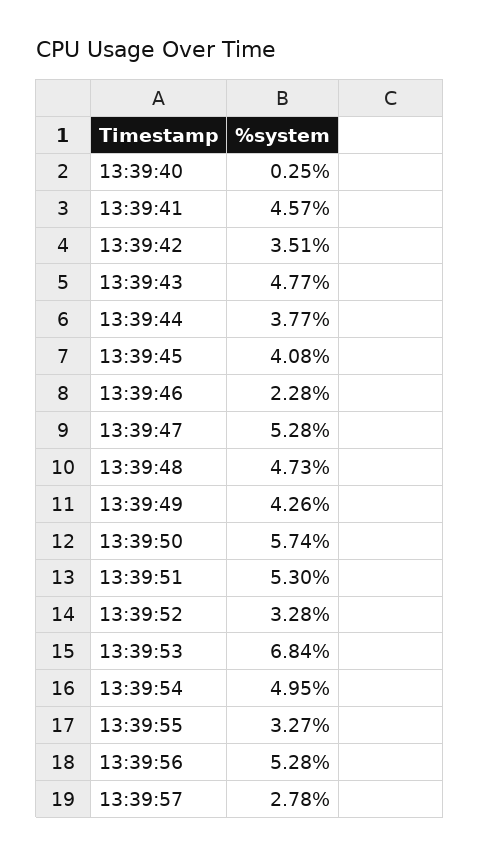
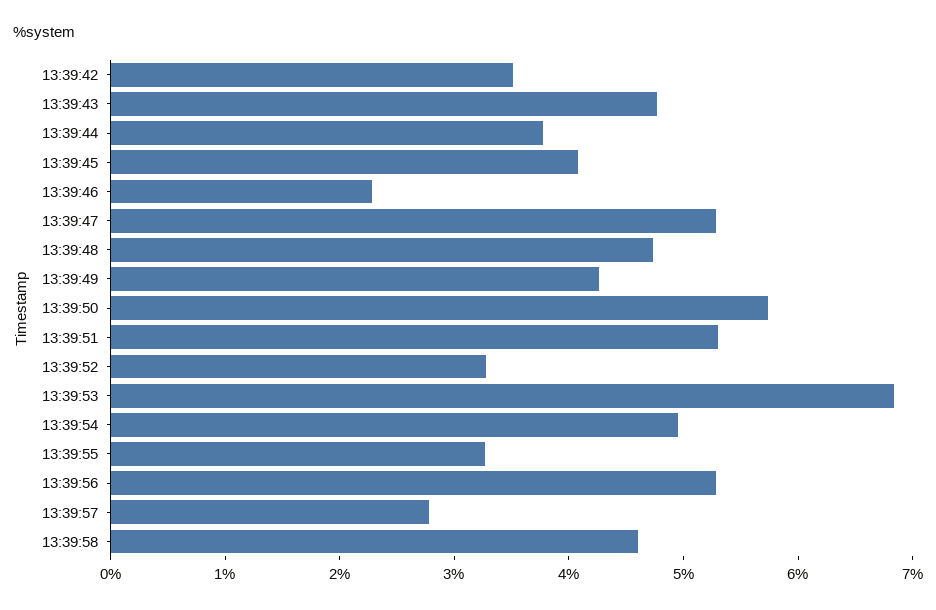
13:39:40: 0.25 -> none
13:39:41: 4.57 -> none
13:39:58: none -> 4.6

